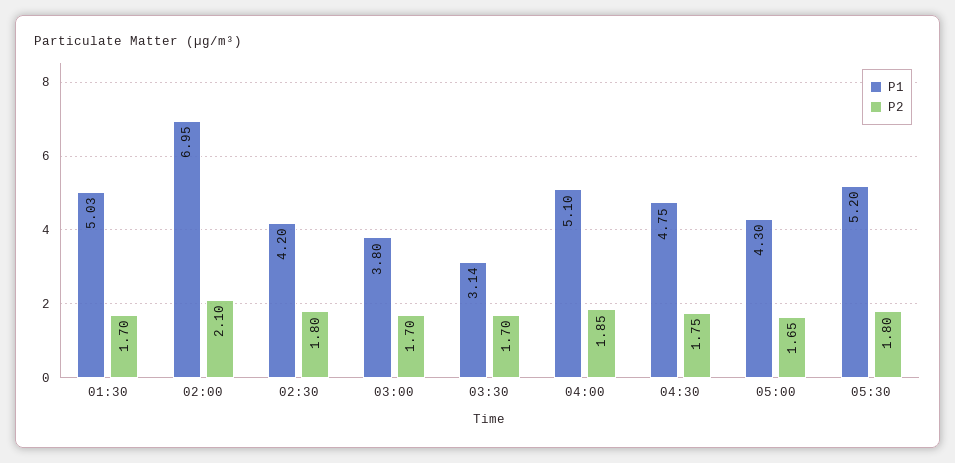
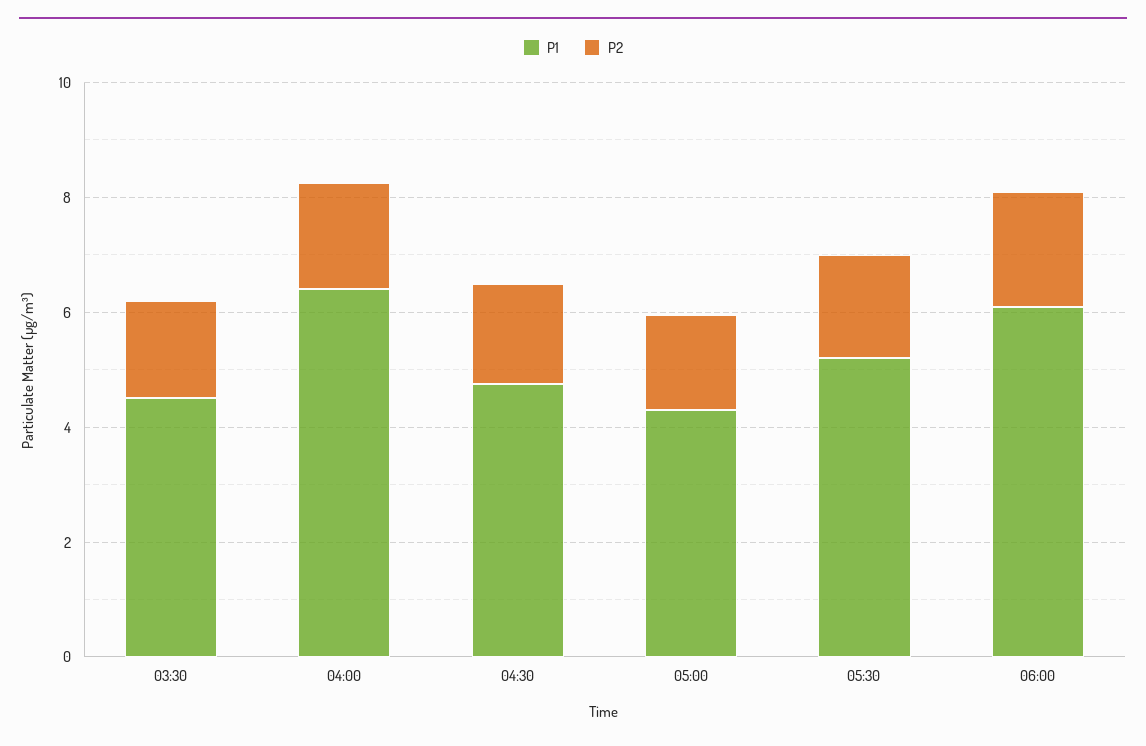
P1, 01:30: 5.03 -> none
P2, 01:30: 1.7 -> none
P1, 02:00: 6.95 -> none
P2, 02:00: 2.1 -> none
P1, 02:30: 4.2 -> none
P2, 02:30: 1.8 -> none
P1, 03:00: 3.8 -> none
P2, 03:00: 1.7 -> none
P1, 03:30: 3.14 -> 4.5
P1, 04:00: 5.1 -> 6.5
P1, 06:00: none -> 6
P2, 06:00: none -> 2

